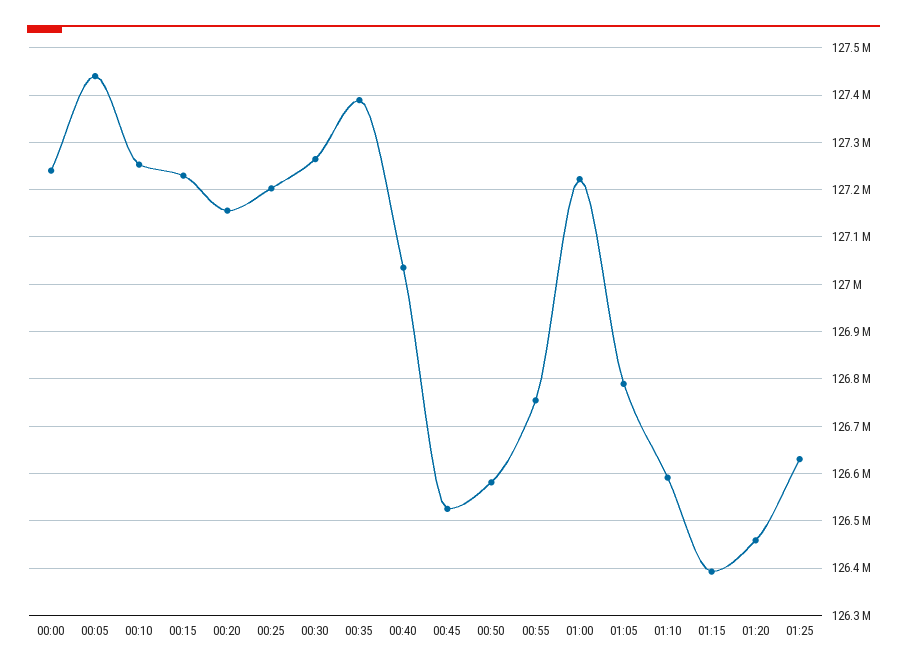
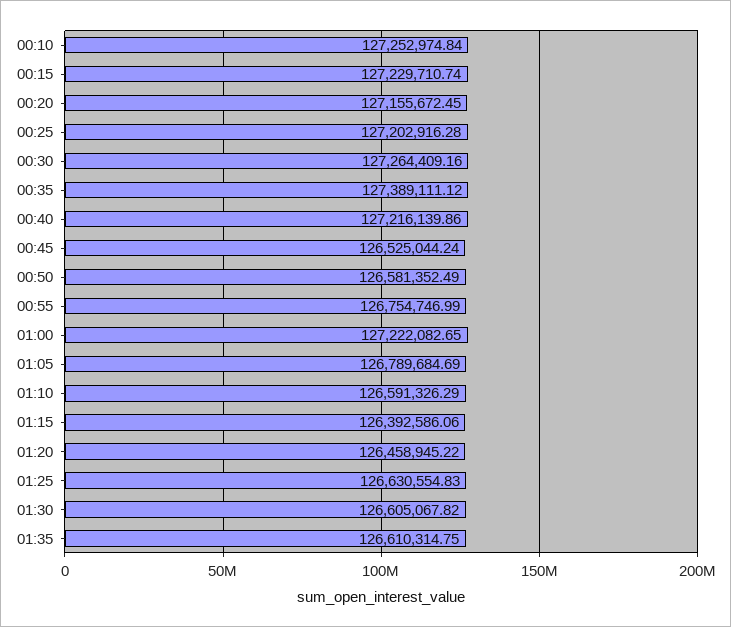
00:00: 127240000 -> none
00:05: 127440000 -> none
00:40: 127040000 -> 127216139.86
01:30: none -> 126605067.82
01:35: none -> 126610314.75

